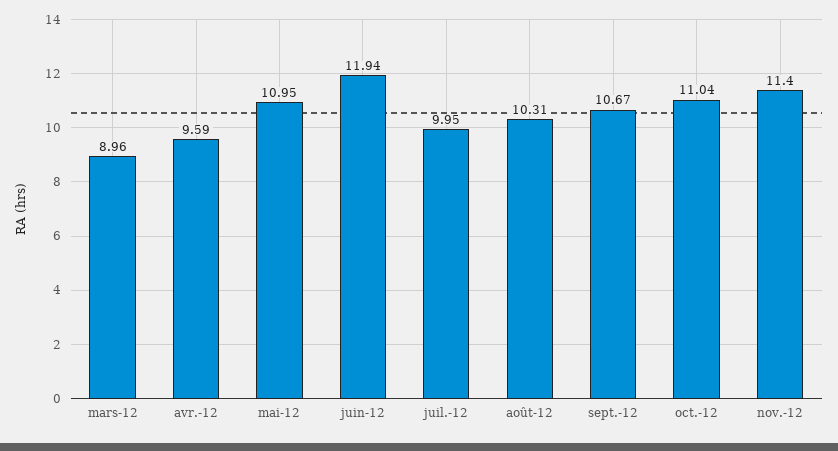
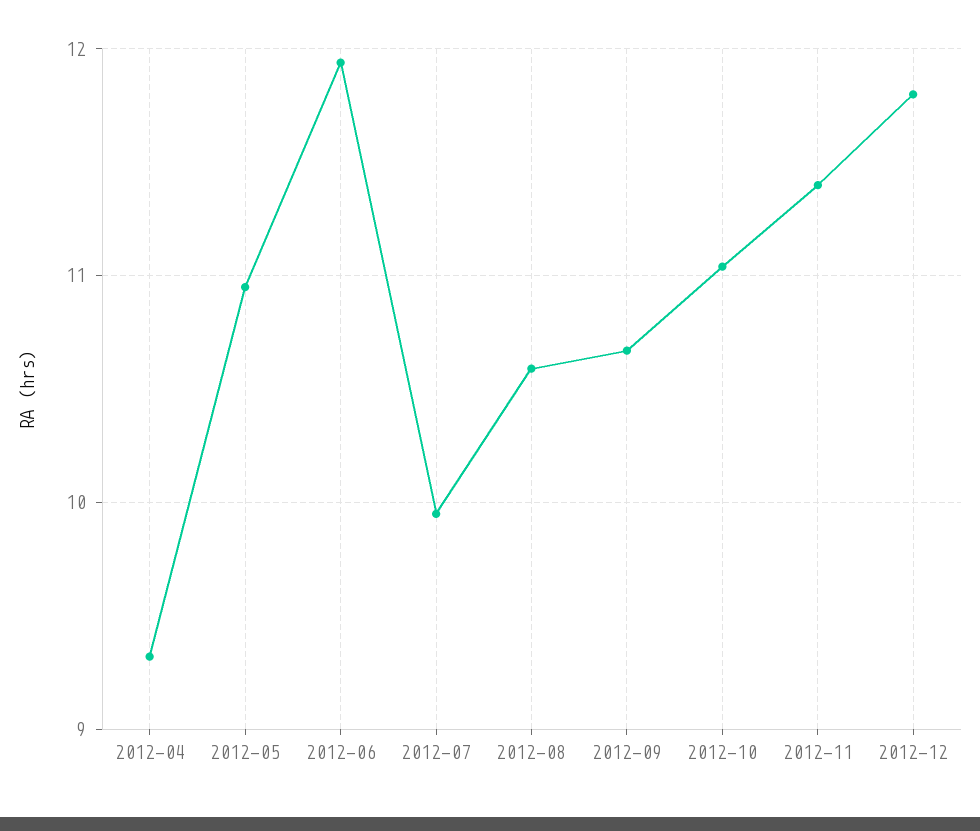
mars-12: 8.96 -> none
avr.-12: 9.59 -> 9.3
août-12: 10.31 -> 10.6
2012-12: none -> 11.8

